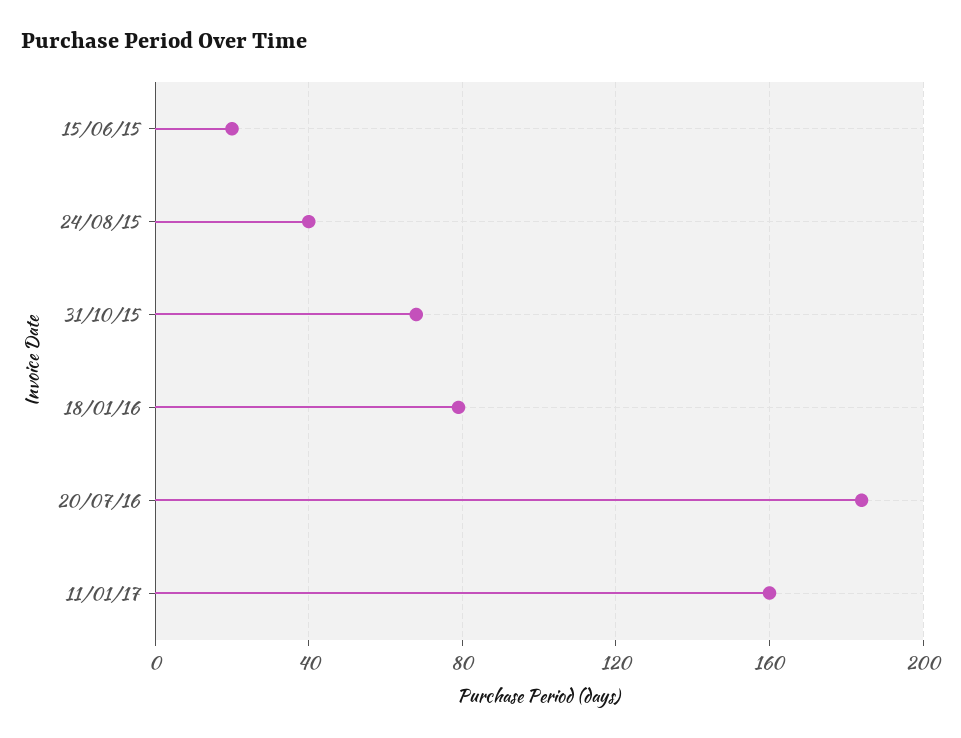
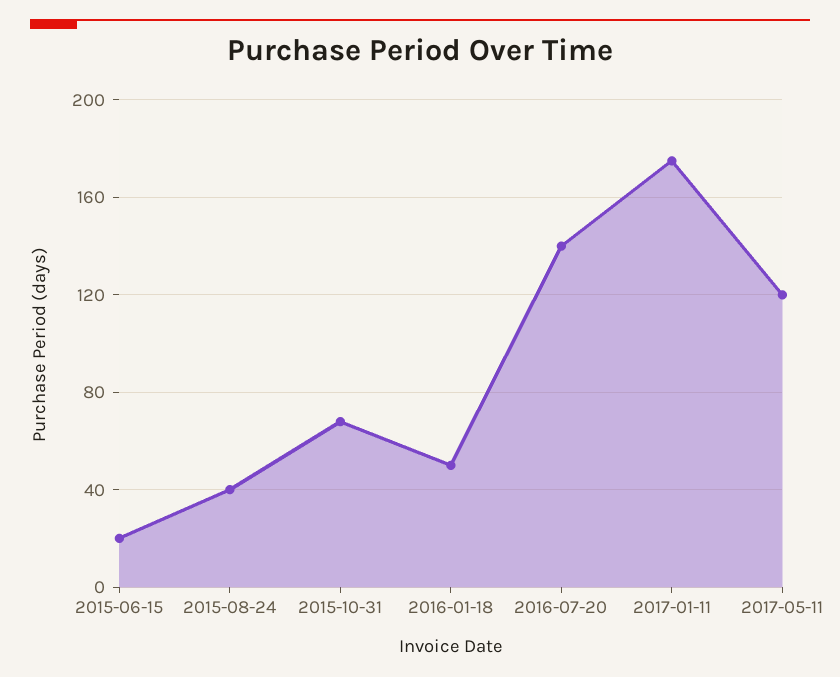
18/01/16: 80 -> 50
20/07/16: 185 -> 140
11/01/17: 160 -> 175
2017-05-11: none -> 120

